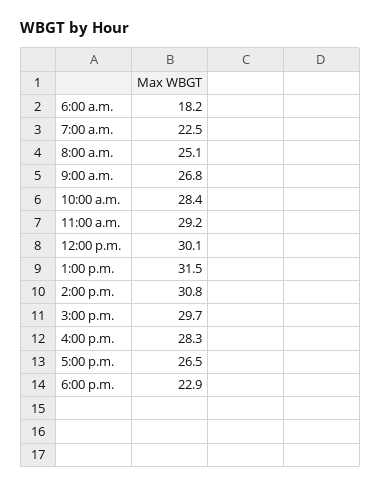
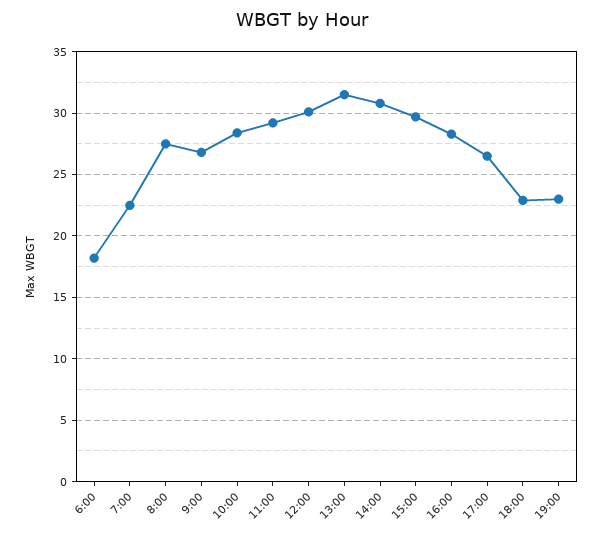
8:00 a.m.: 25.1 -> 27.5
19:00: none -> 23

